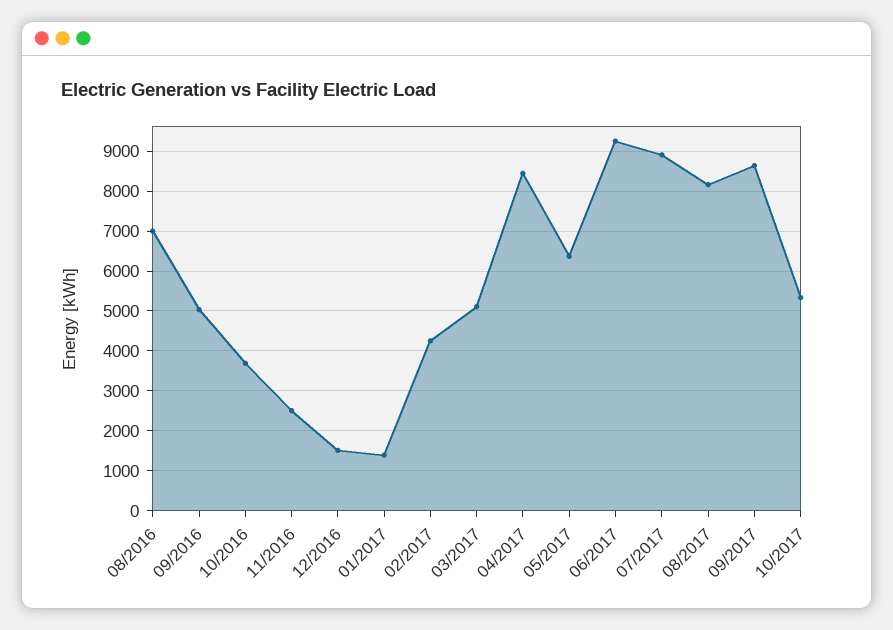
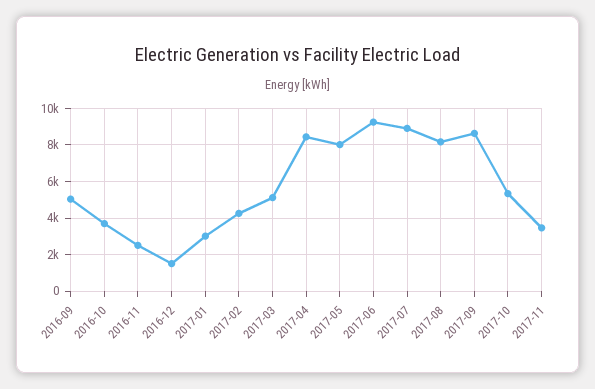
08/2016: 7000 -> none
01/2017: 1400 -> 3000
05/2017: 6400 -> 8000
2017-11: none -> 3500

